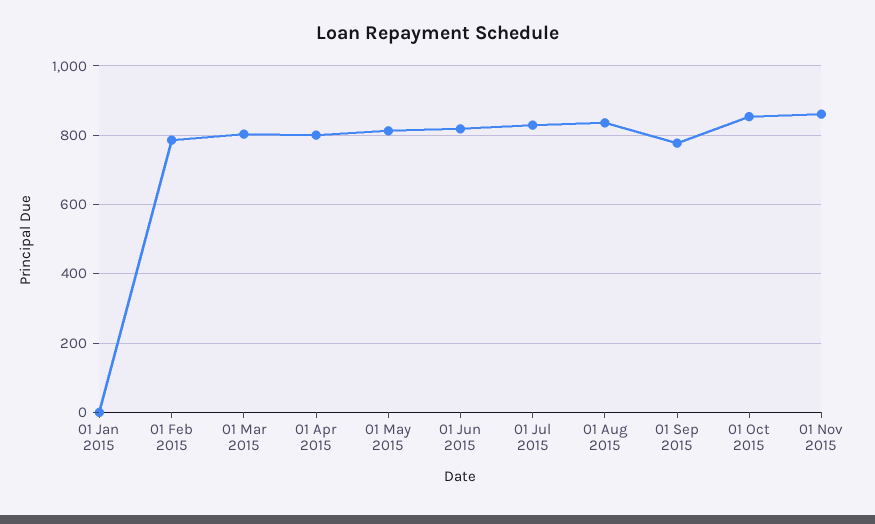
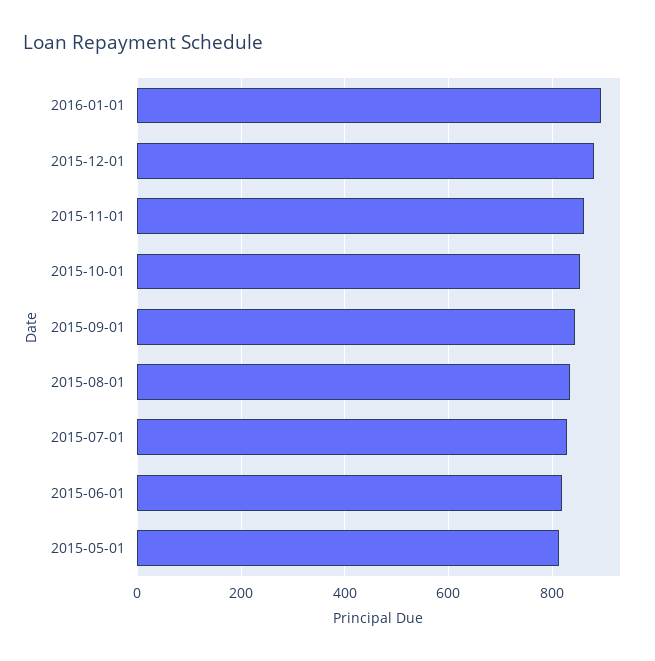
01 Jan 2015: 0 -> none
01 Feb 2015: 780 -> none
01 Mar 2015: 800 -> none
01 Apr 2015: 800 -> none
01 Sep 2015: 780 -> 840
2016-01-01: none -> 900
2015-12-01: none -> 880

